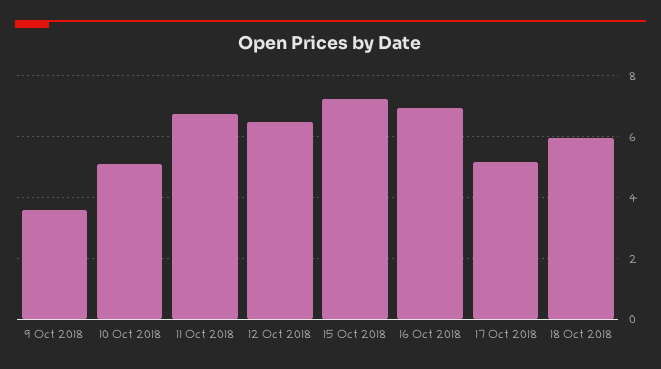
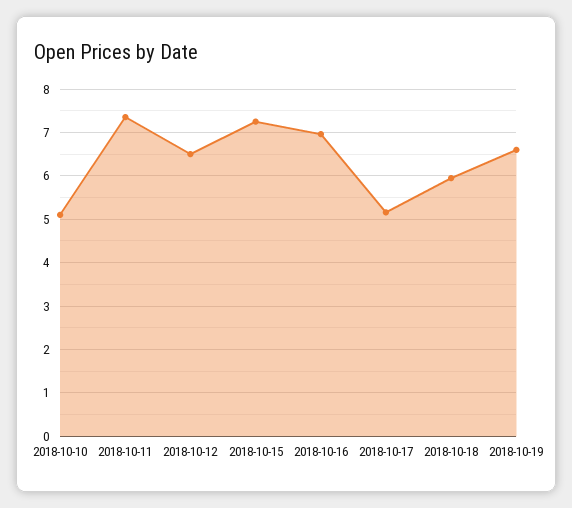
9 Oct 2018: 3.6 -> none
11 Oct 2018: 6.8 -> 7.4
2018-10-19: none -> 6.6

